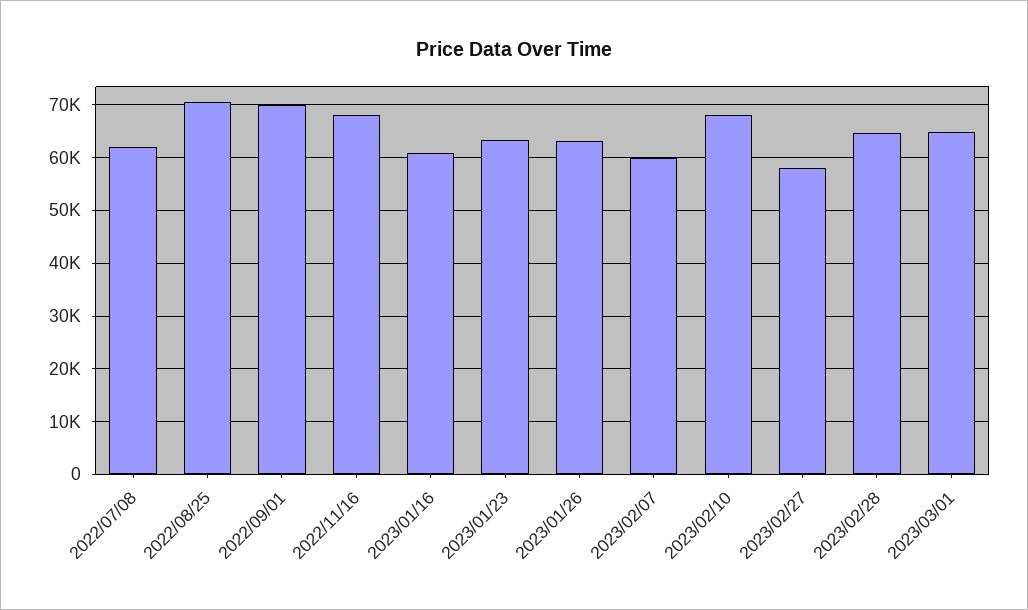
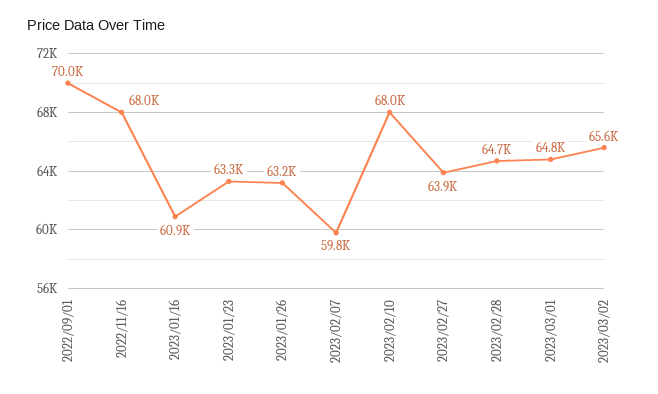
2022/07/08: 62000 -> none
2022/08/25: 70000 -> none
2023/02/27: 58000 -> 63900
2023/03/02: none -> 65600

